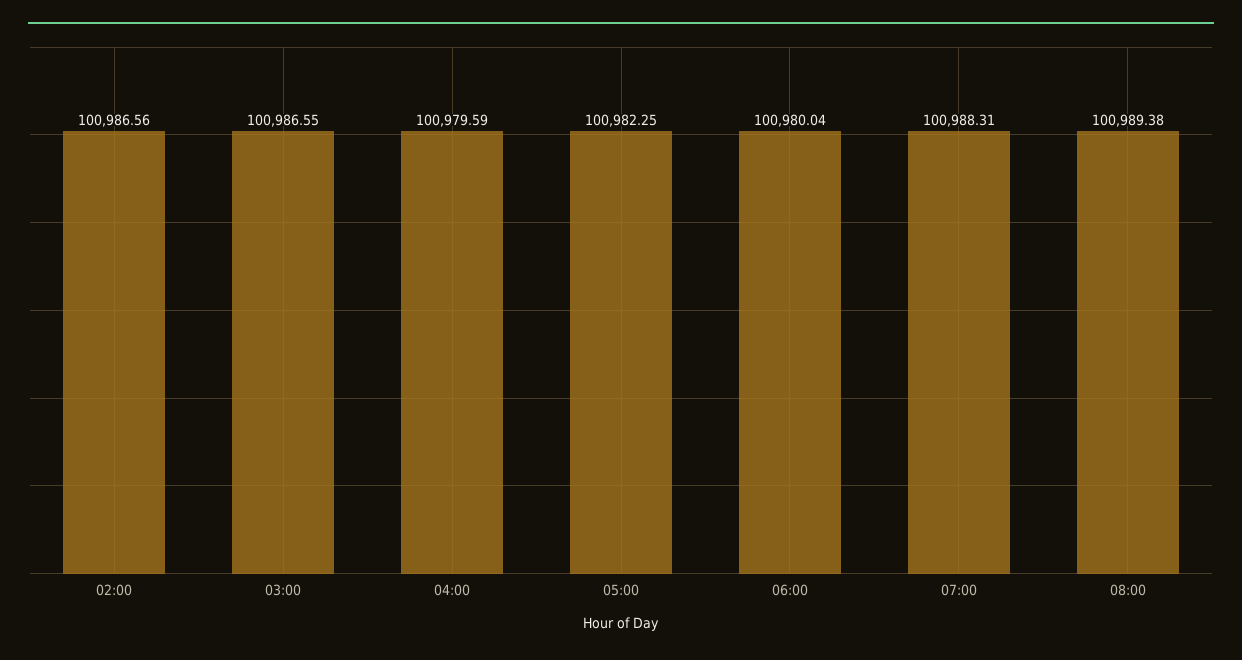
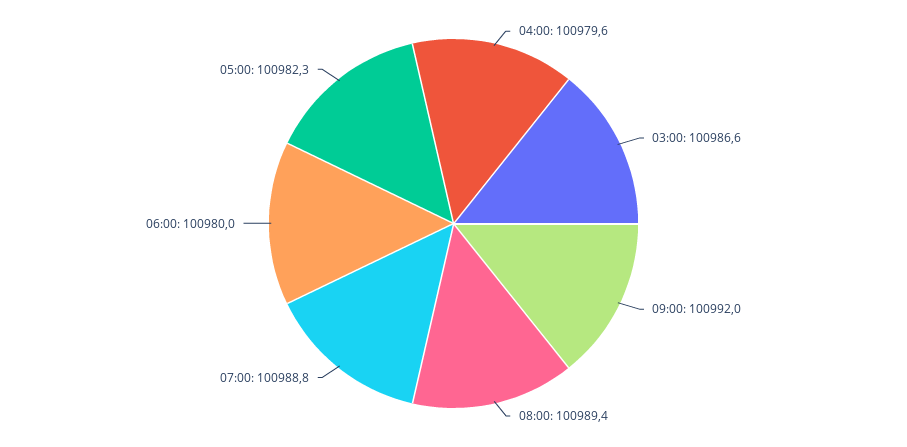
02:00: 100986.56 -> none
07:00: 100988.31 -> 100988.8
09:00: none -> 100992

